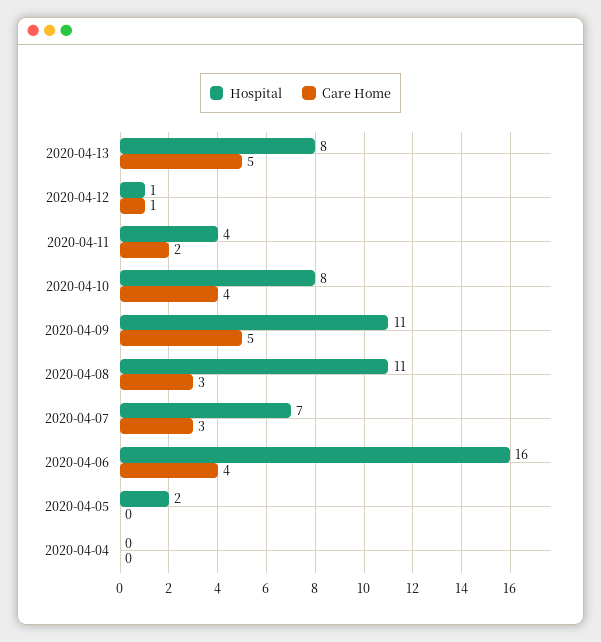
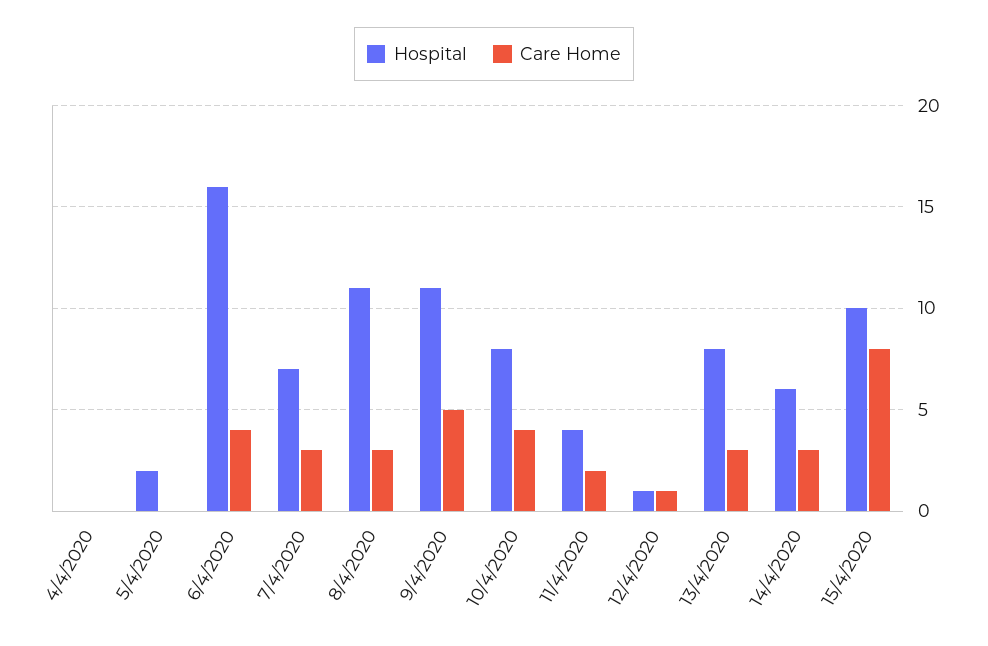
Care Home, 2020-04-13: 5 -> 3
Hospital, 14/4/2020: none -> 6
Care Home, 14/4/2020: none -> 3
Hospital, 15/4/2020: none -> 10
Care Home, 15/4/2020: none -> 8

